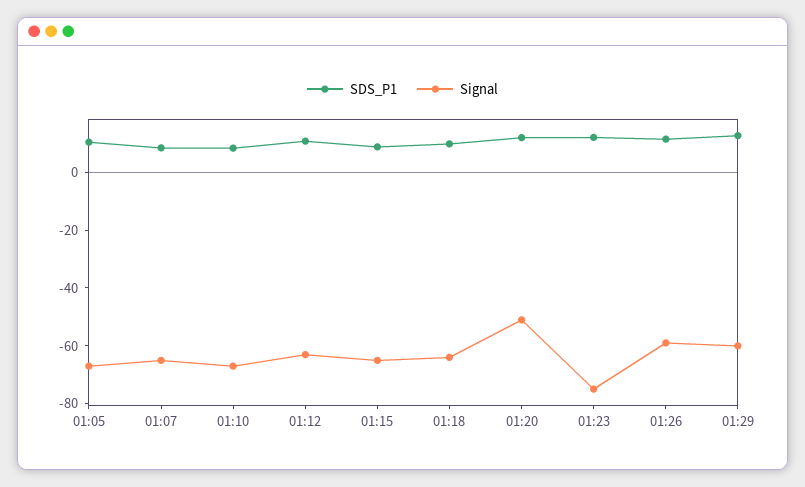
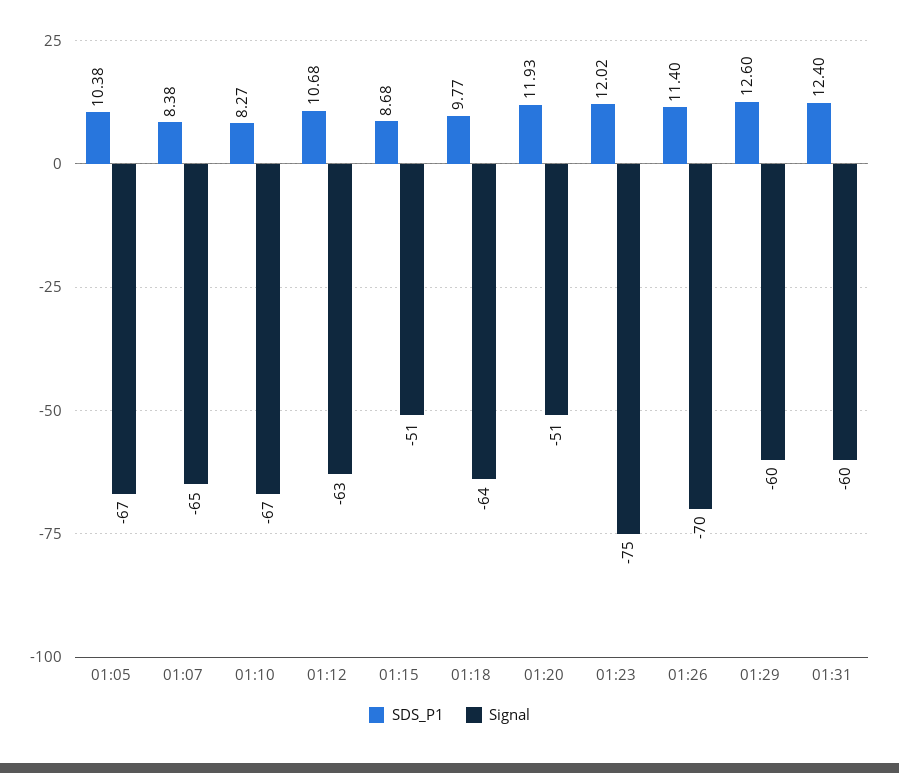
Signal, 01:15: -65 -> -51
Signal, 01:26: -60 -> -70
SDS_P1, 01:31: none -> 12.4
Signal, 01:31: none -> -60

